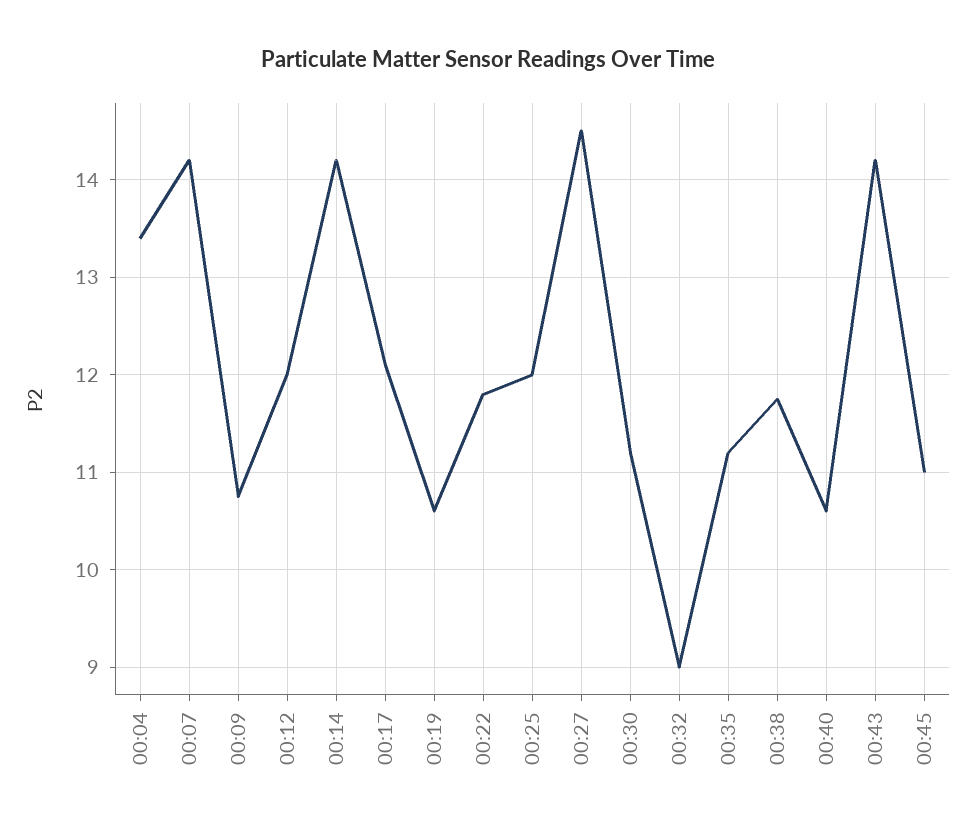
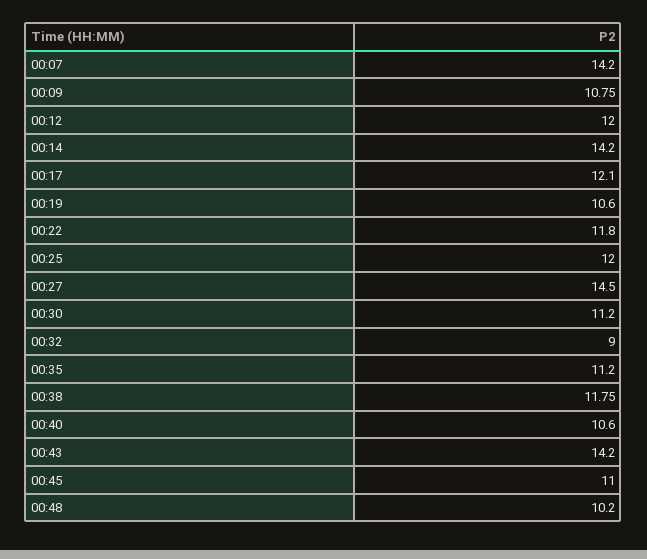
00:04: 13.4 -> none
00:48: none -> 10.2

